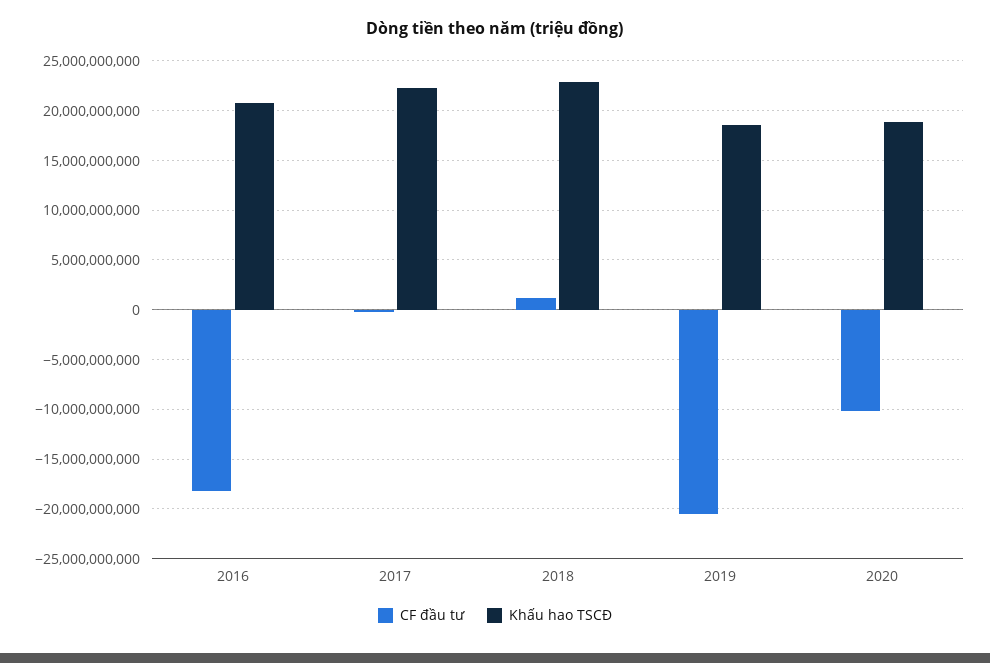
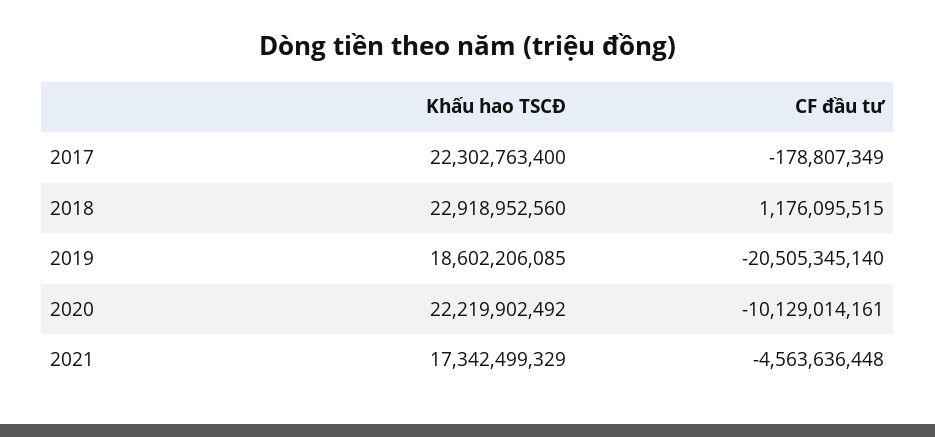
CF đầu tư, 2016: -18000000000 -> none
Khấu hao TSCĐ, 2016: 21000000000 -> none
Khấu hao TSCĐ, 2020: 19000000000 -> 22219902492
Khấu hao TSCĐ, 2021: none -> 17342499329
CF đầu tư, 2021: none -> -4563636448

